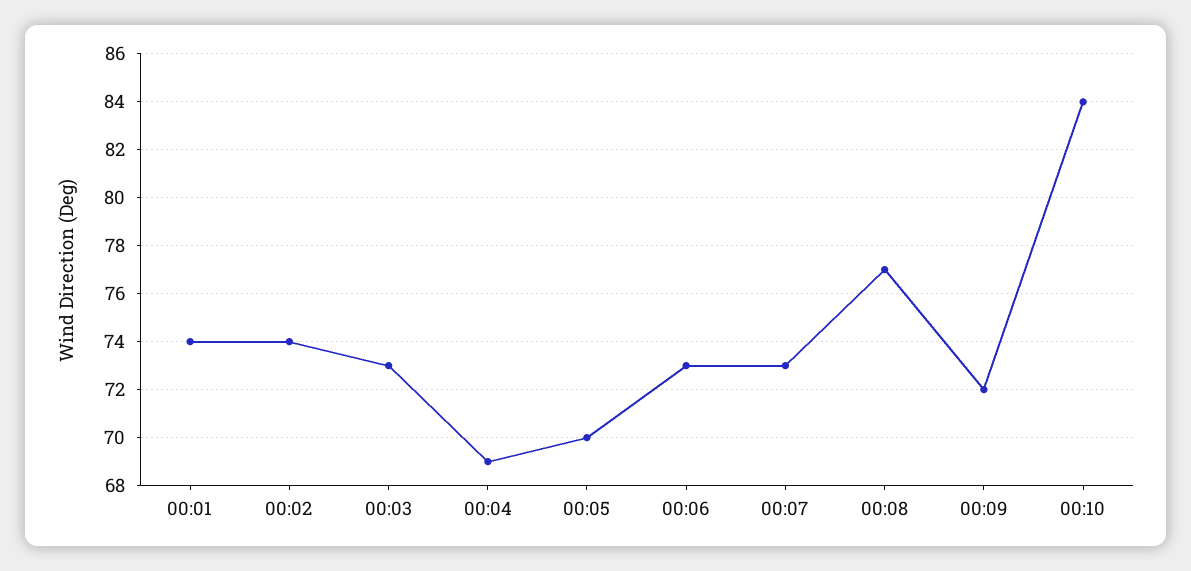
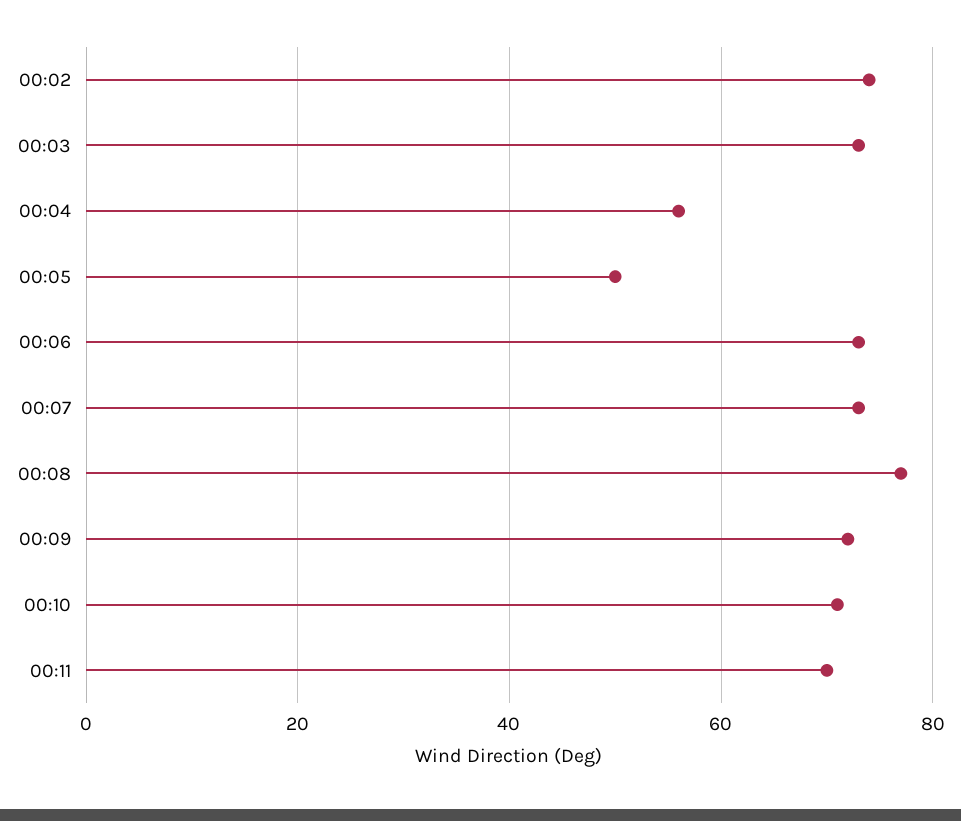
00:01: 74 -> none
00:04: 69 -> 55
00:05: 70 -> 50
00:10: 84 -> 70
00:11: none -> 70

